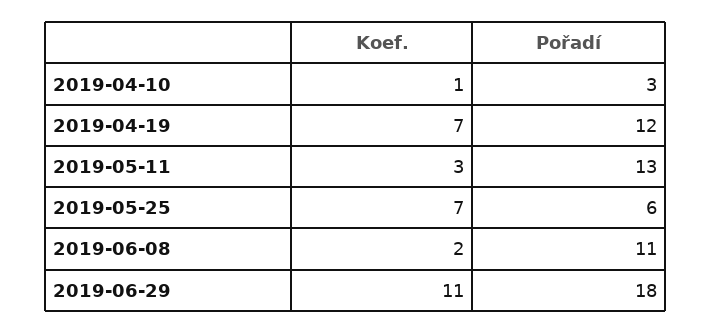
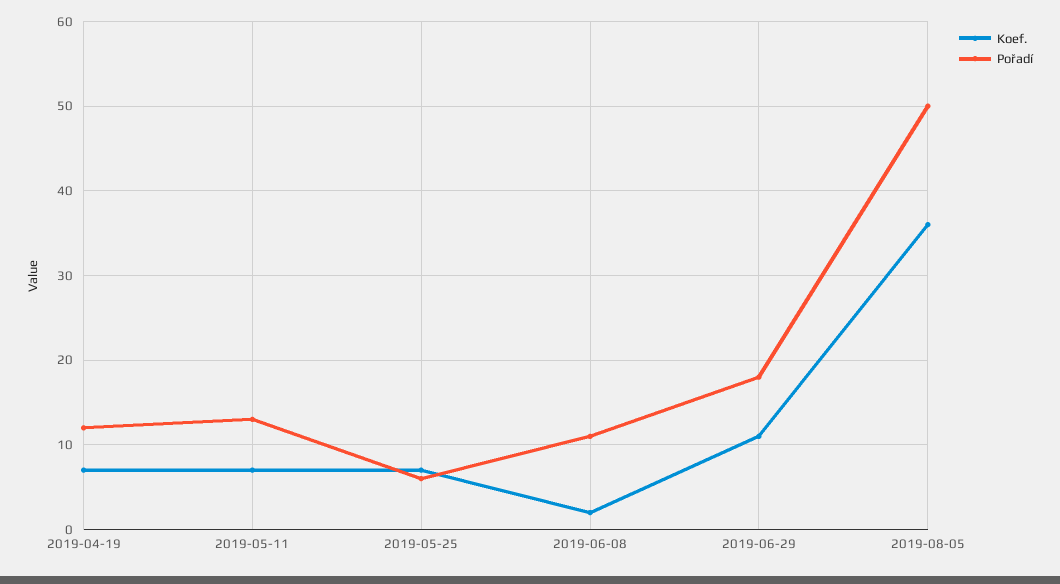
Koef., 2019-04-10: 1 -> none
Pořadí, 2019-04-10: 3 -> none
Koef., 2019-05-11: 3 -> 7
Koef., 2019-08-05: none -> 36
Pořadí, 2019-08-05: none -> 50

